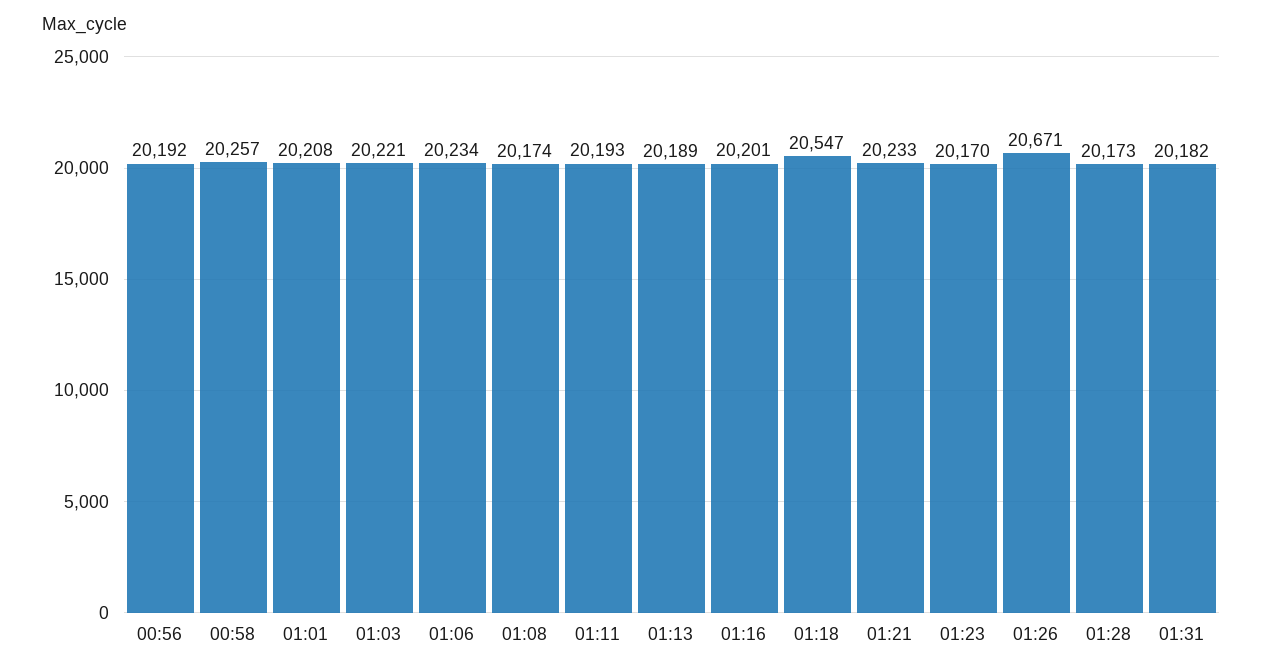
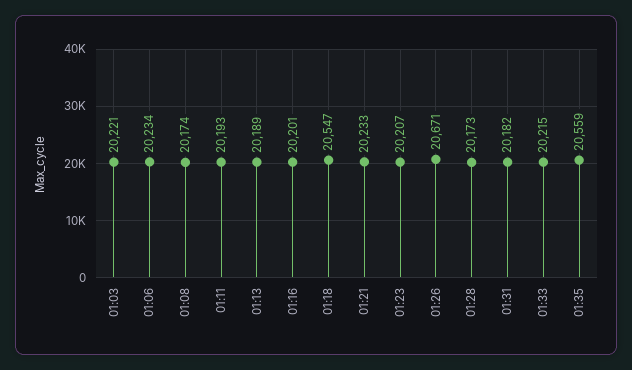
00:56: 20192 -> none
00:58: 20257 -> none
01:01: 20208 -> none
01:23: 20170 -> 20207
01:33: none -> 20215
01:35: none -> 20559

